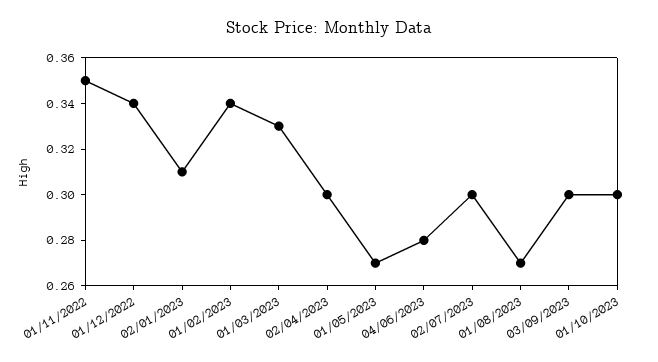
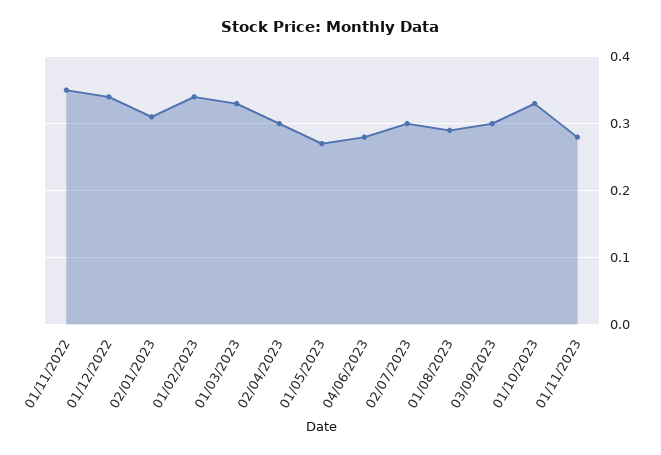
01/08/2023: 0.27 -> 0.29
01/10/2023: 0.3 -> 0.33
01/11/2023: none -> 0.28

